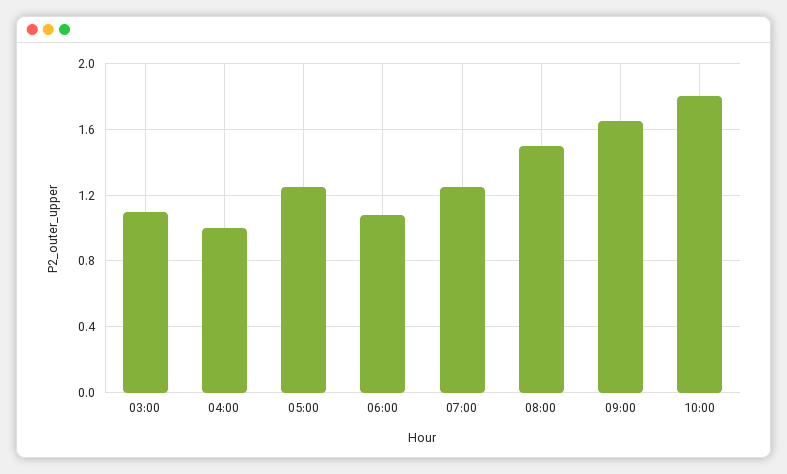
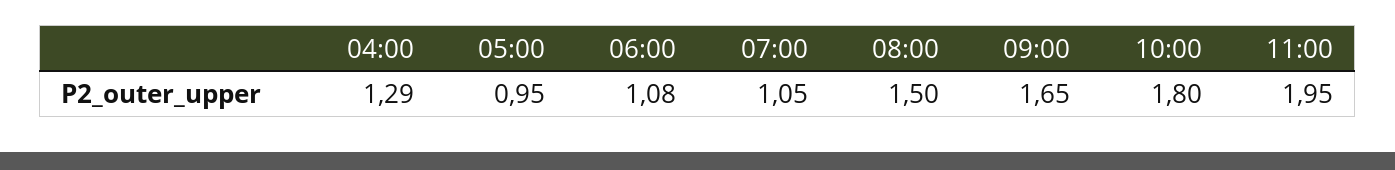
03:00: 1.1 -> none
04:00: 1 -> 1.29
05:00: 1.25 -> 0.95
07:00: 1.25 -> 1.05
11:00: none -> 1.95

